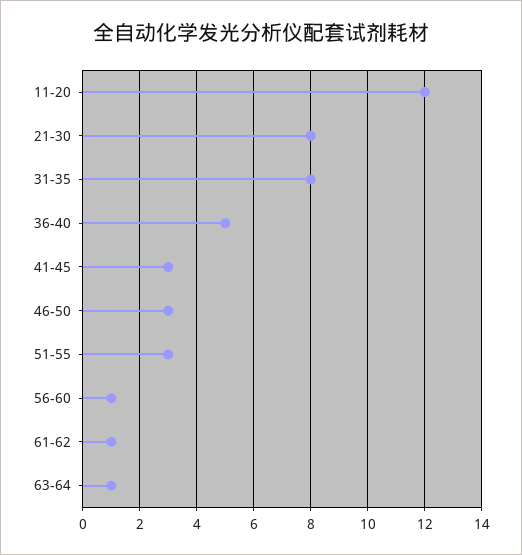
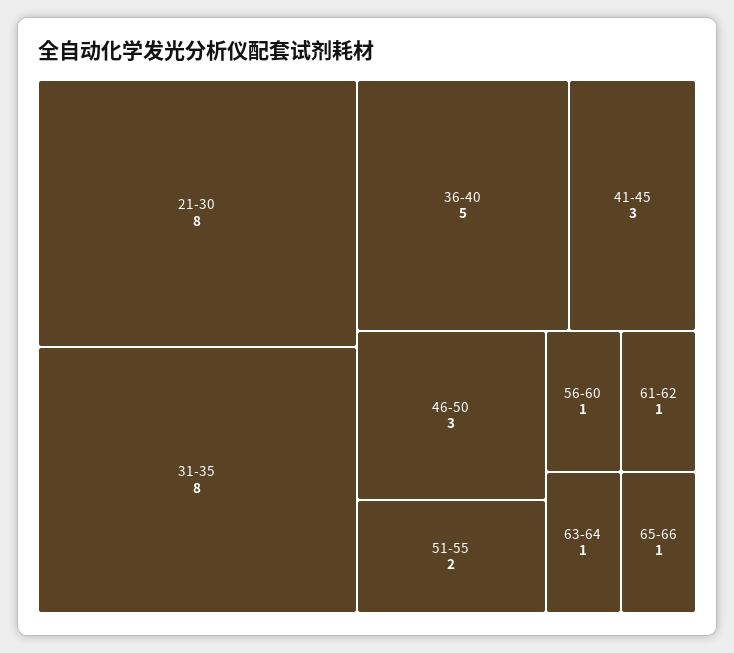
11-20: 12 -> none
51-55: 3 -> 2
65-66: none -> 1

